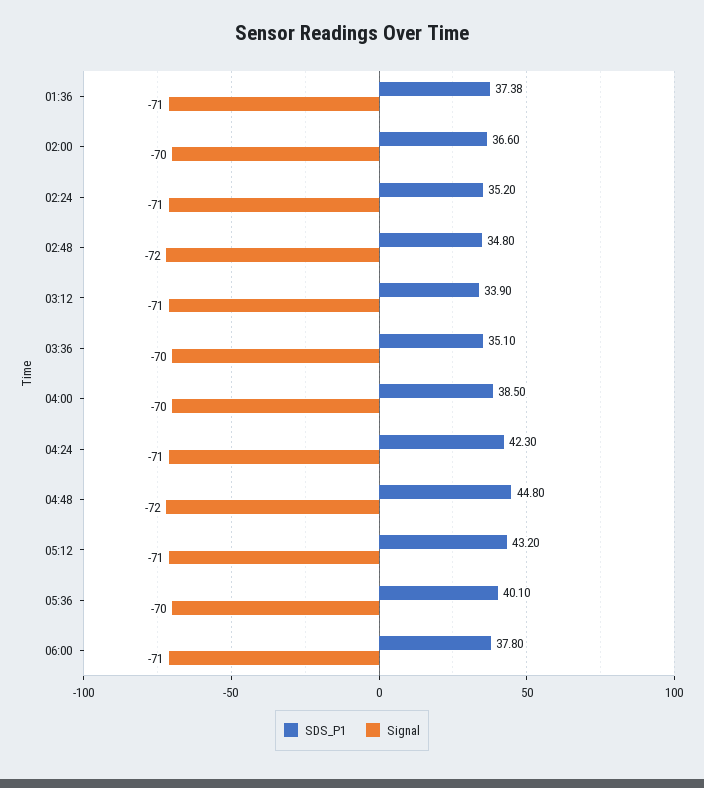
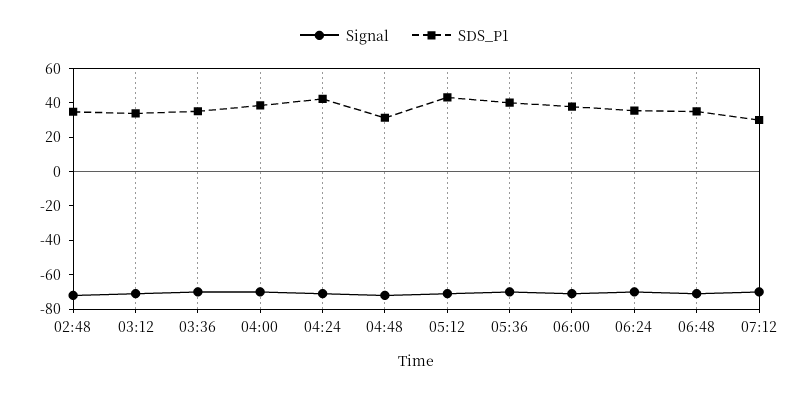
SDS_P1, 01:36: 37.38 -> none
Signal, 01:36: -71 -> none
SDS_P1, 02:00: 36.6 -> none
Signal, 02:00: -70 -> none
SDS_P1, 02:24: 35.2 -> none
Signal, 02:24: -71 -> none
SDS_P1, 04:48: 44.8 -> 30
Signal, 06:24: none -> -70
SDS_P1, 06:24: none -> 35
Signal, 06:48: none -> -70
SDS_P1, 06:48: none -> 35
Signal, 07:12: none -> -70
SDS_P1, 07:12: none -> 30

